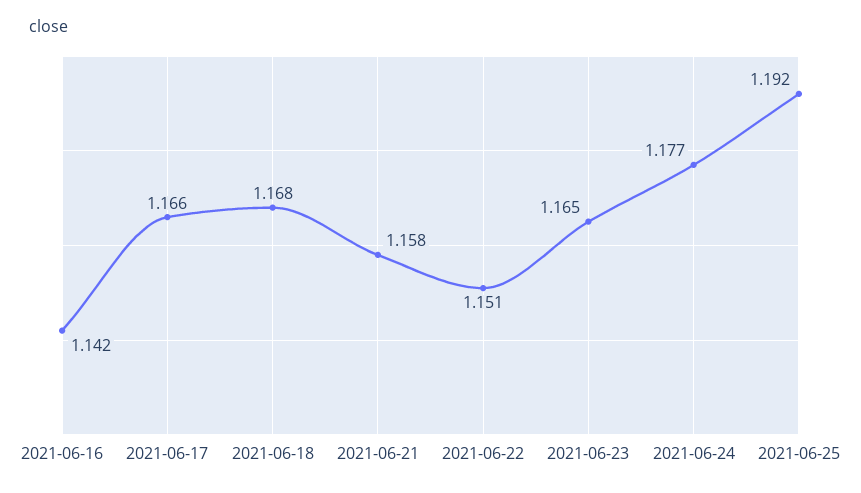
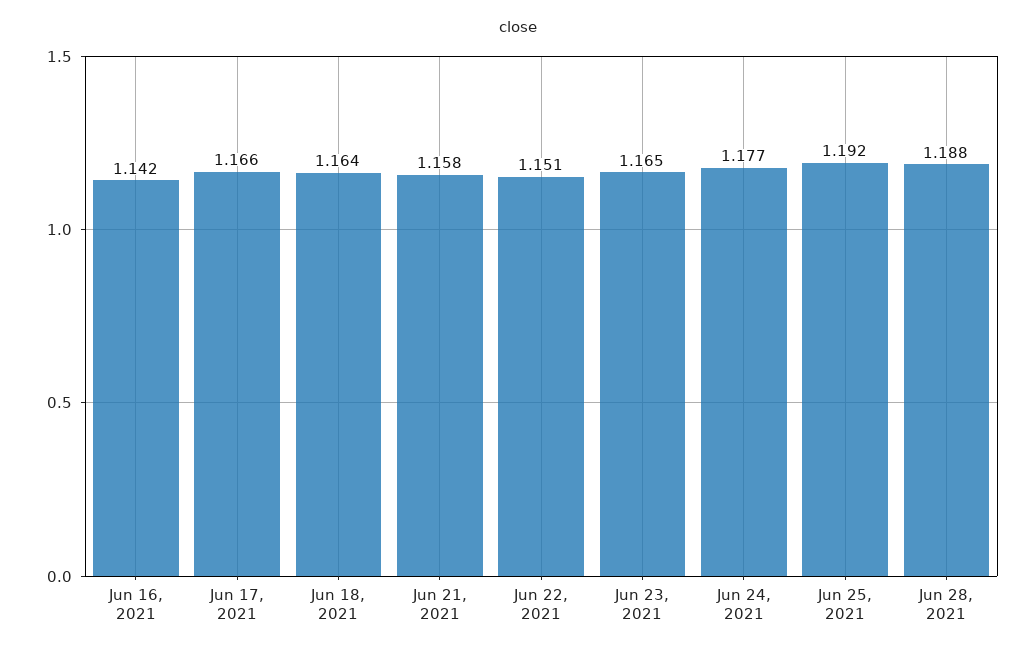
2021-06-18: 1.168 -> 1.164
Jun 28, 2021: none -> 1.188

